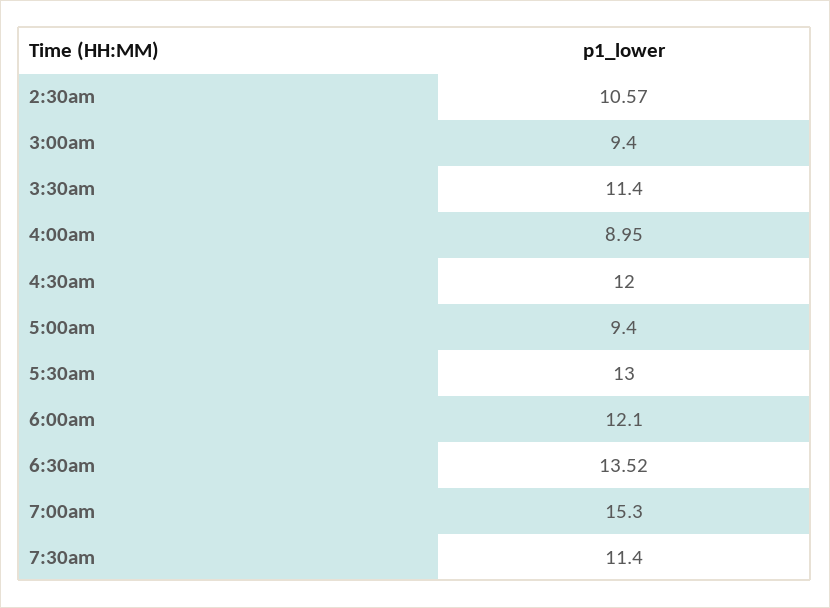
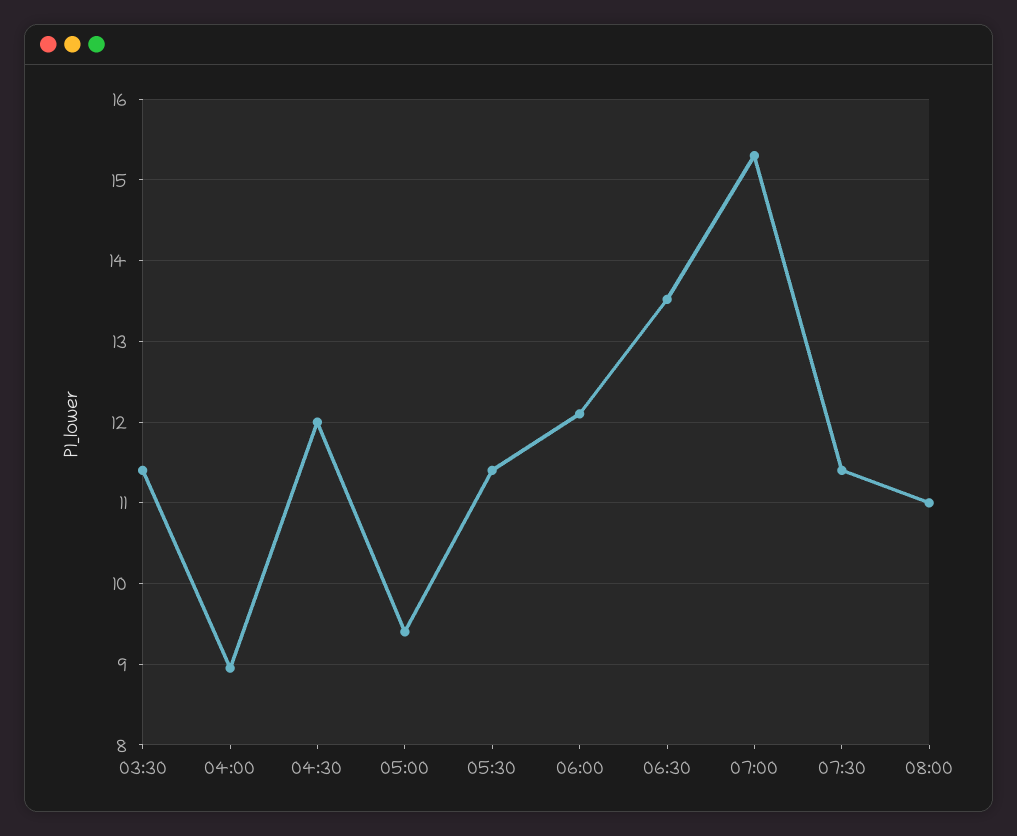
2:30am: 10.57 -> none
3:00am: 9.4 -> none
5:30am: 13 -> 11.4
08:00: none -> 11

